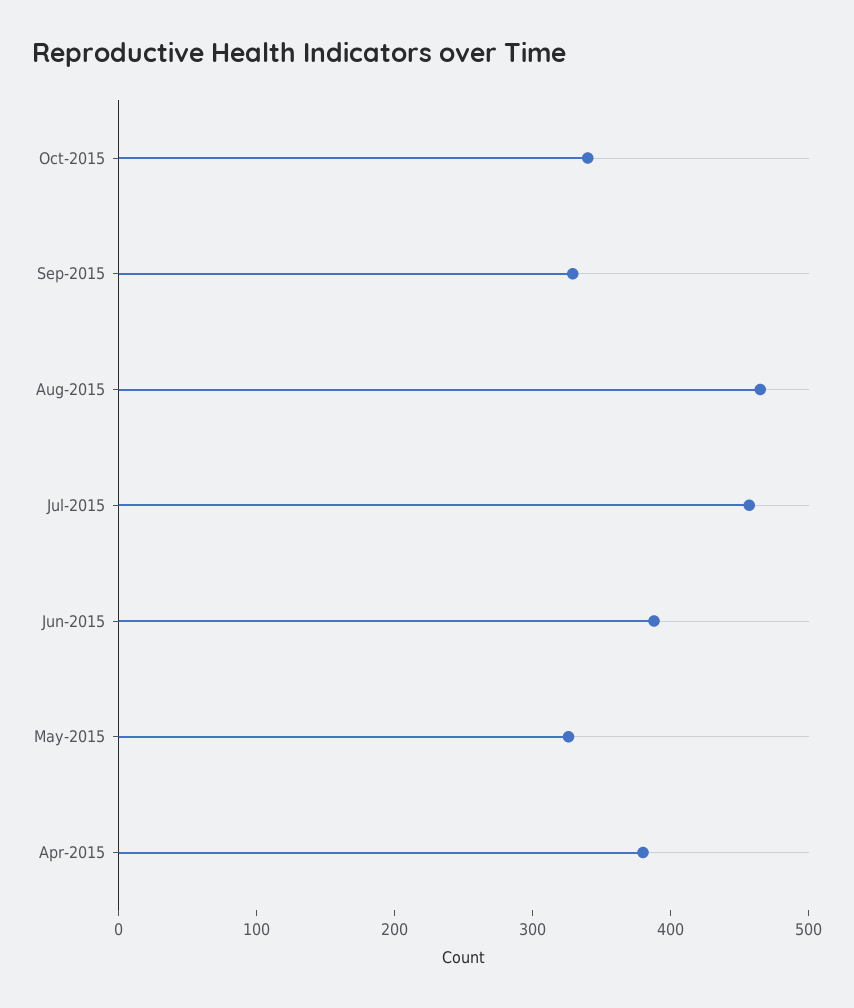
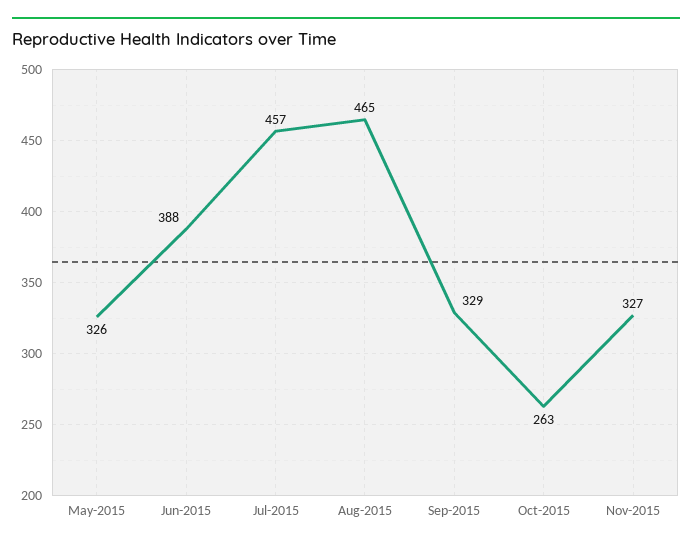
Oct-2015: 340 -> 263
Apr-2015: 380 -> none
Nov-2015: none -> 327

